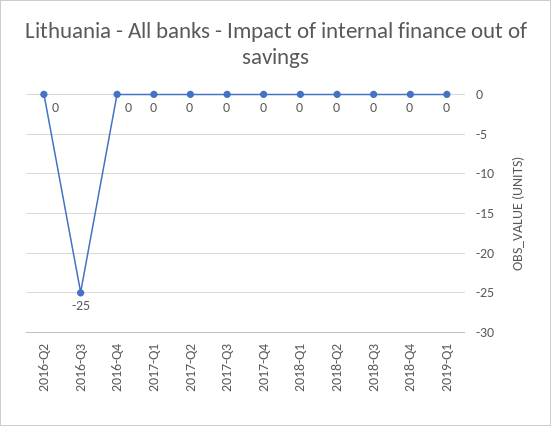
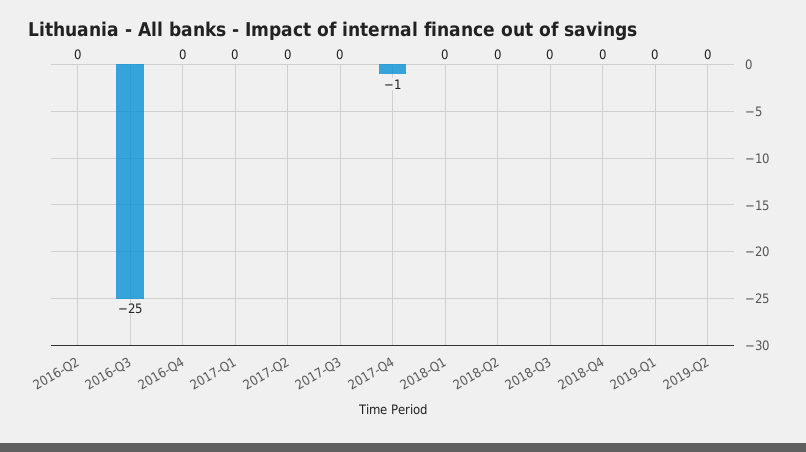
2017-Q4: 0 -> -1
2019-Q2: none -> 0

